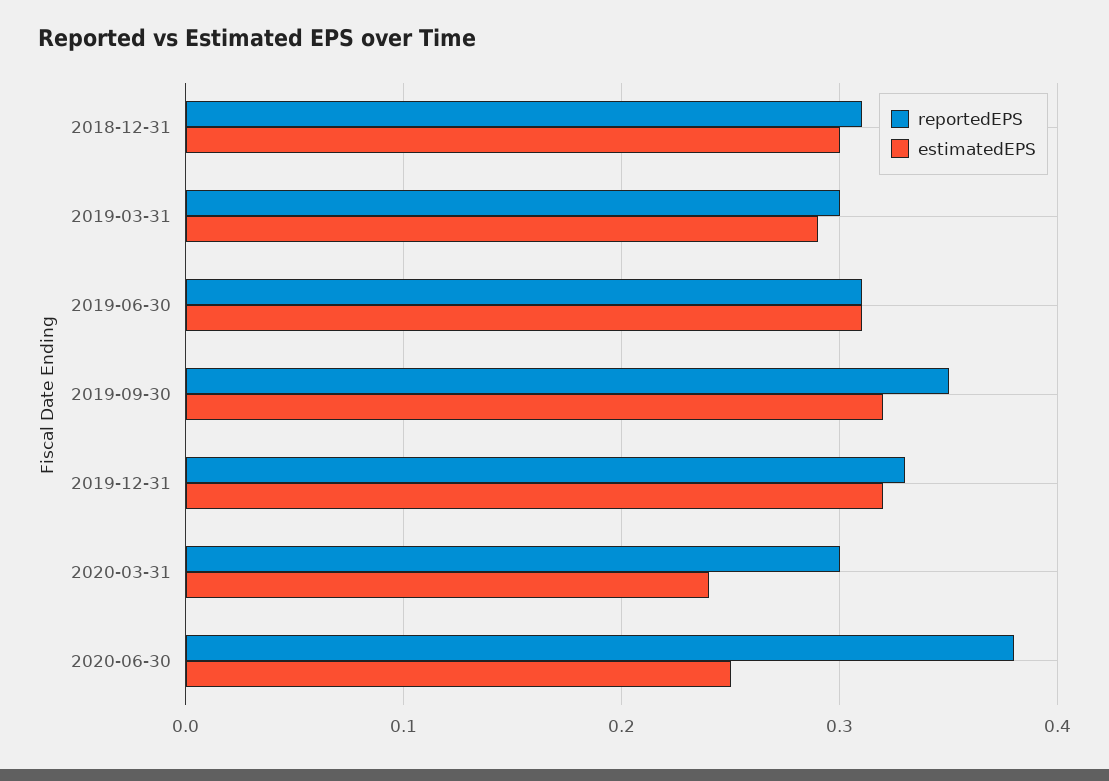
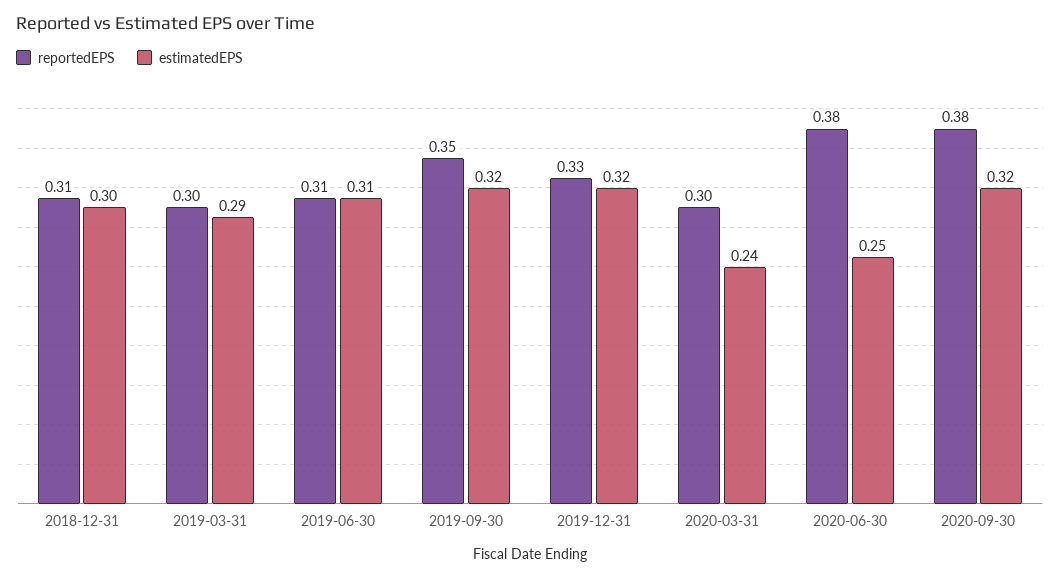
reportedEPS, 2020-09-30: none -> 0.38
estimatedEPS, 2020-09-30: none -> 0.32

